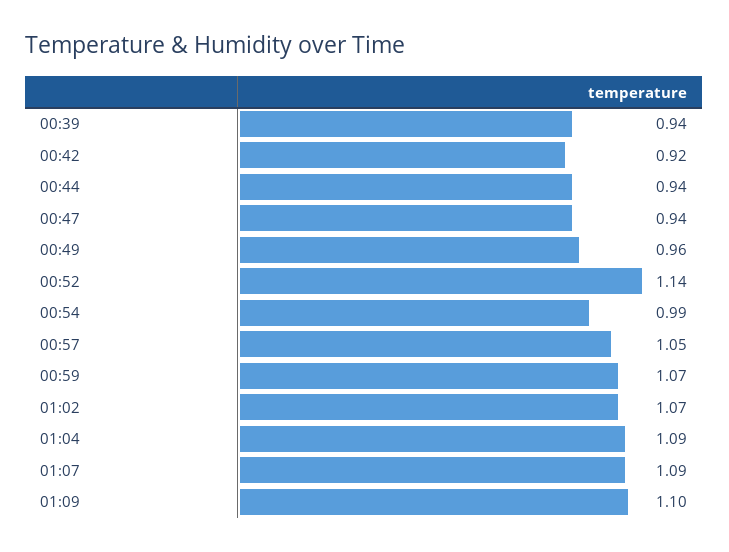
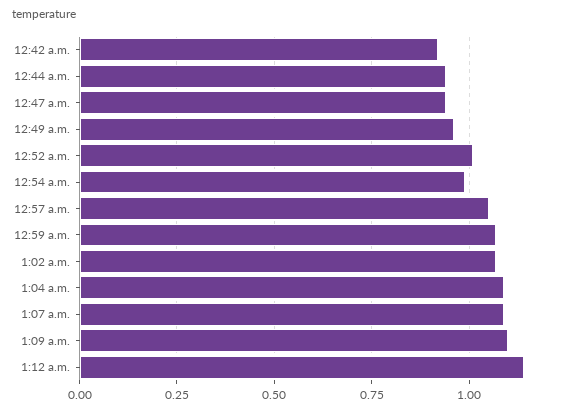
00:39: 0.94 -> none
00:52: 1.14 -> 1
1:12 a.m.: none -> 1.15

